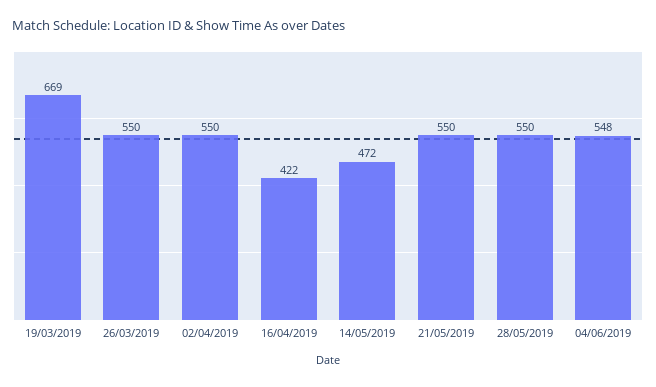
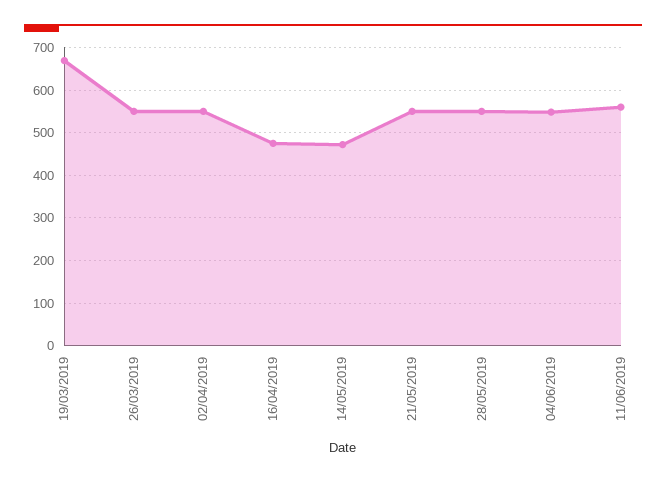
16/04/2019: 422 -> 480
11/06/2019: none -> 560

